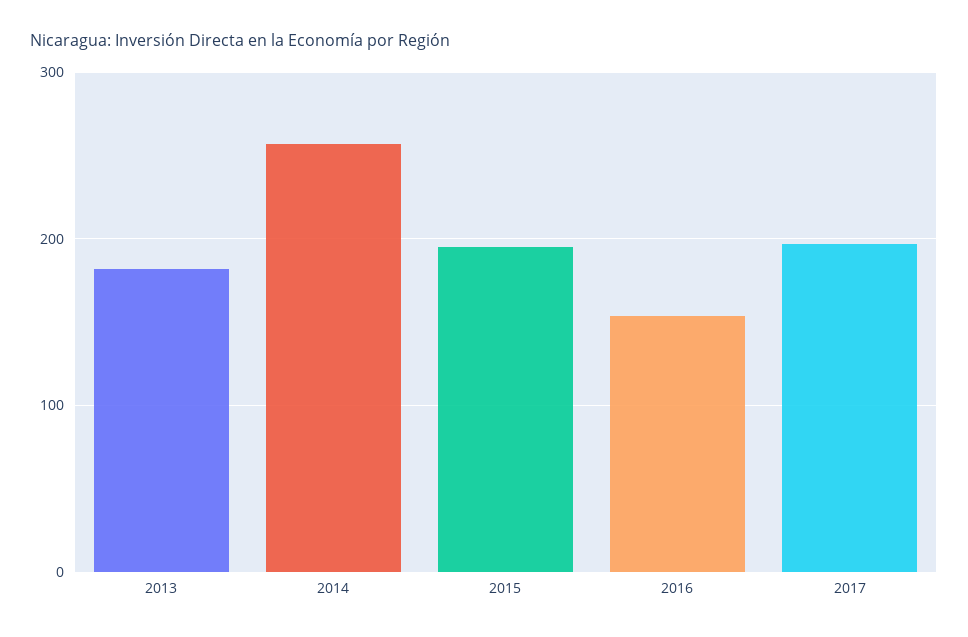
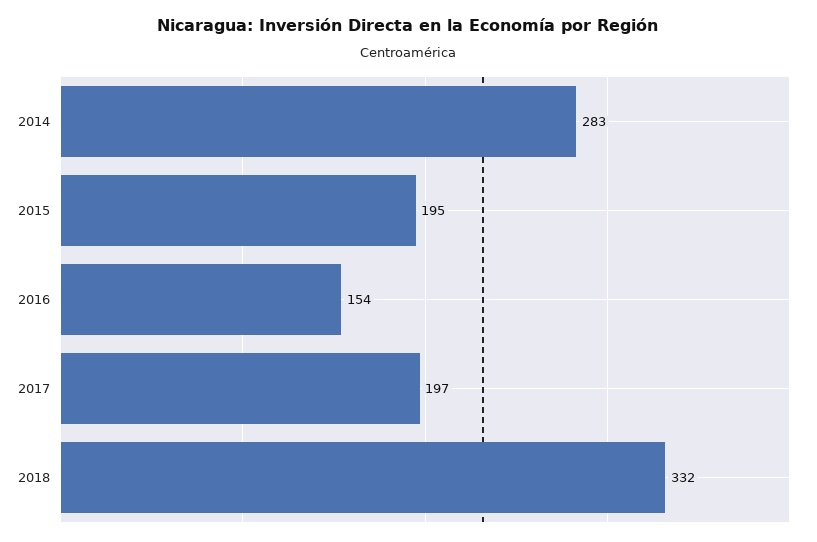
2013: 180 -> none
2014: 260 -> 283
2018: none -> 332

